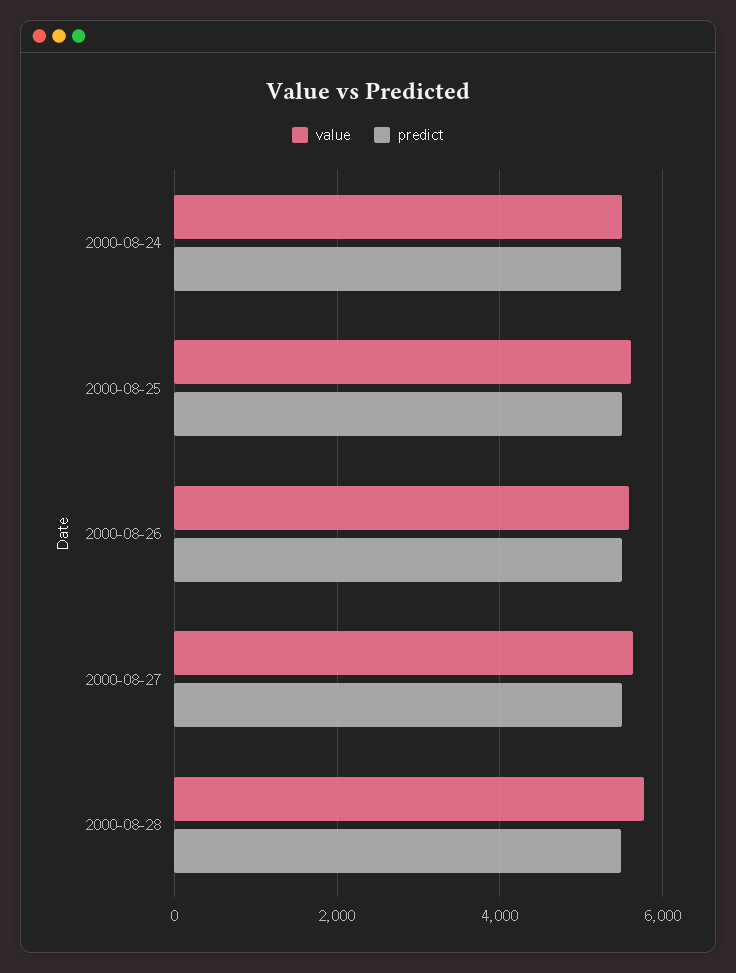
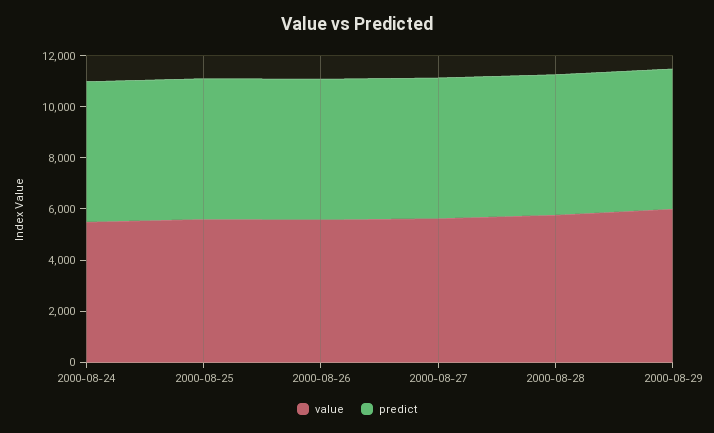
value, 2000-08-29: none -> 6000
predict, 2000-08-29: none -> 5500

